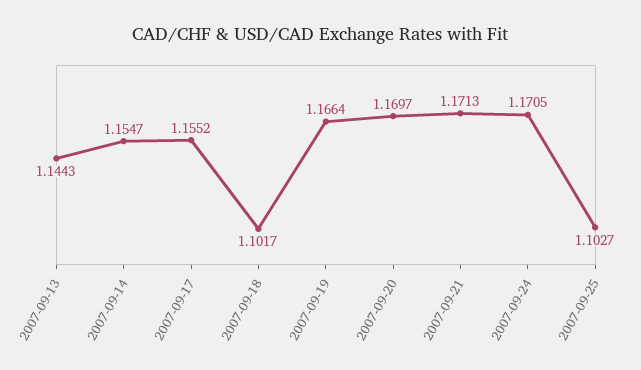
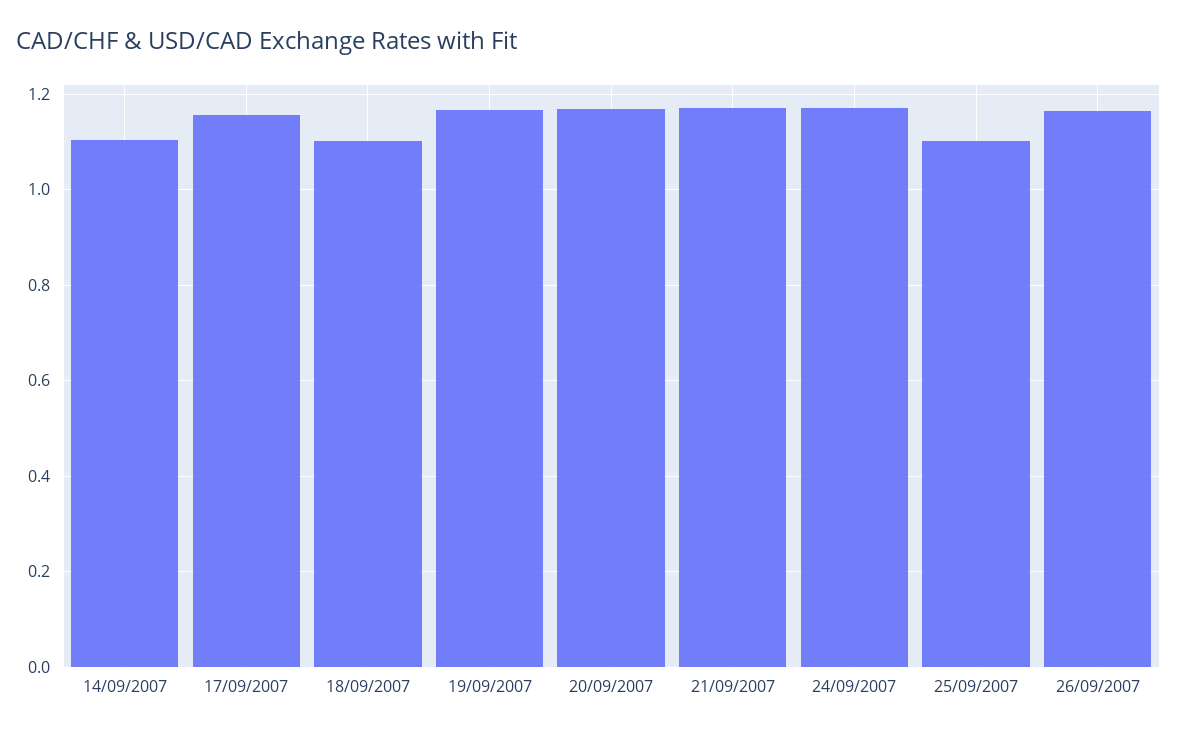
2007-09-13: 1.1443 -> none
2007-09-14: 1.1547 -> 1.1
26/09/2007: none -> 1.16

